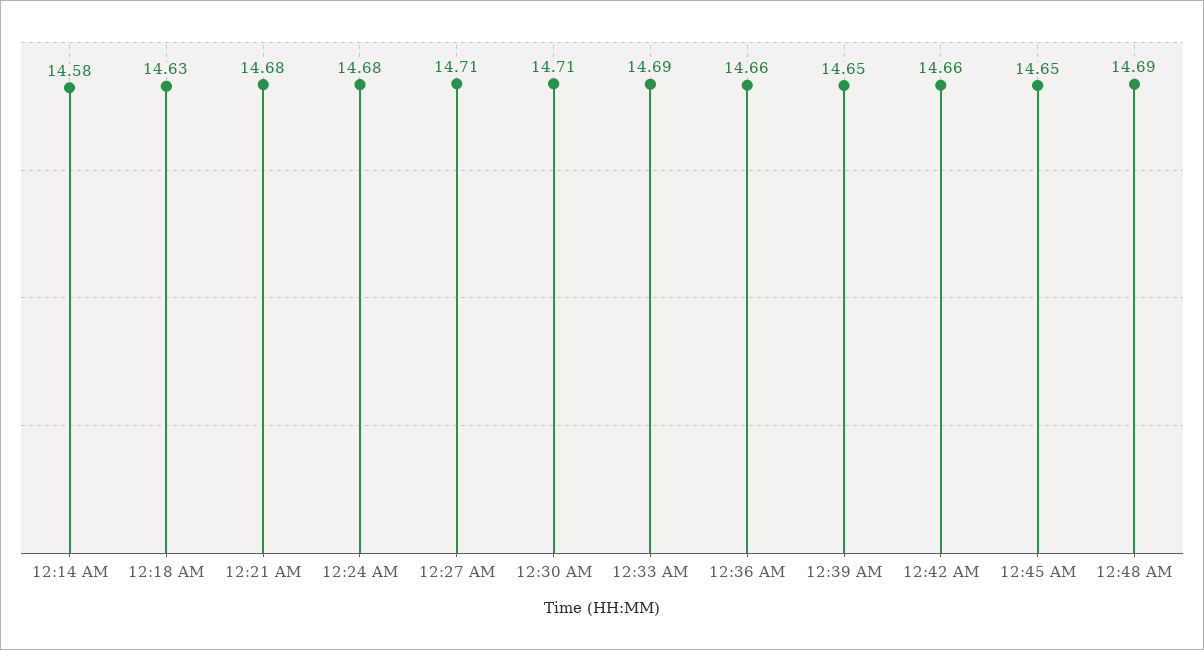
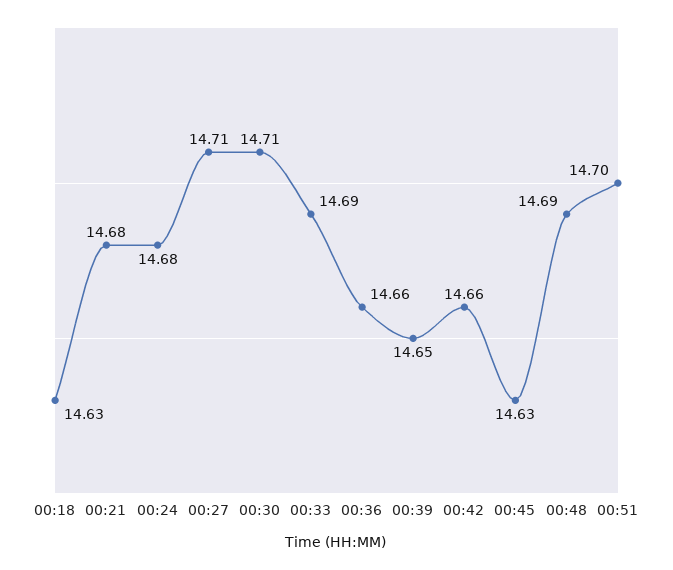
12:14 AM: 14.58 -> none
12:45 AM: 14.65 -> 14.63
00:51: none -> 14.7

